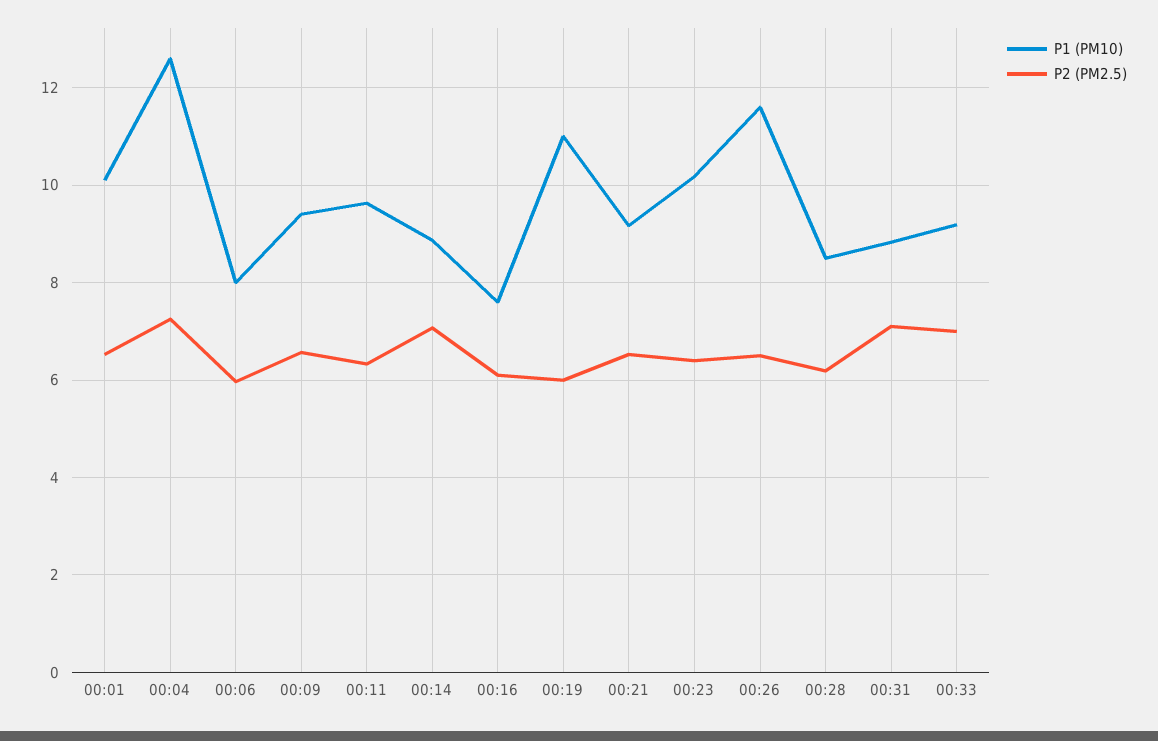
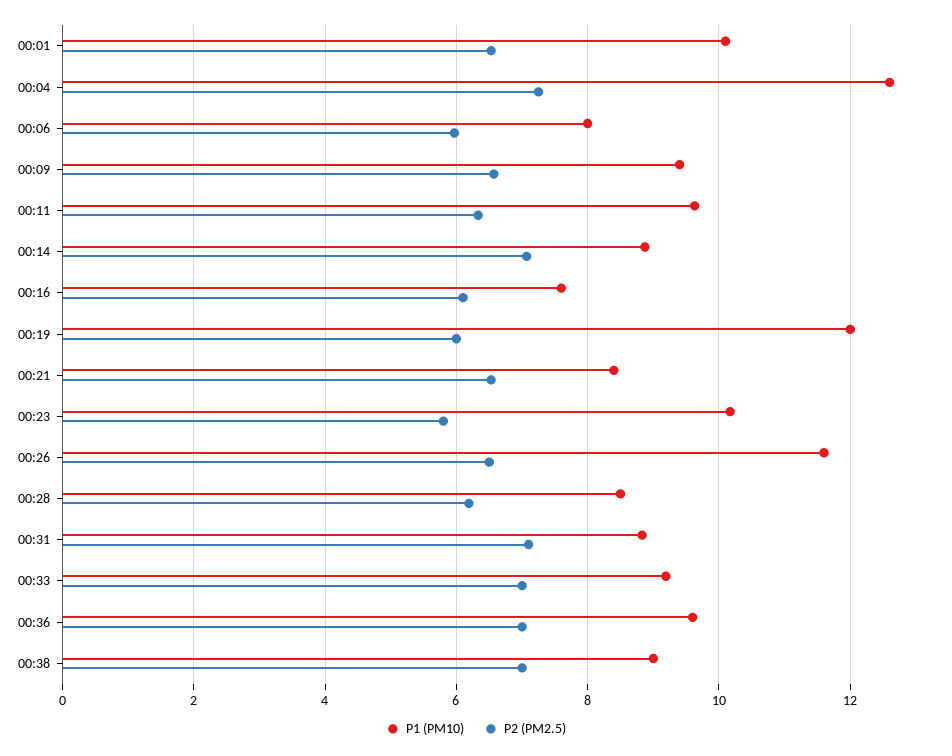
P1 (PM10), 00:19: 11 -> 12
P1 (PM10), 00:21: 9.2 -> 8.4
P2 (PM2.5), 00:23: 6.4 -> 5.8
P1 (PM10), 00:36: none -> 9.6
P2 (PM2.5), 00:36: none -> 7
P1 (PM10), 00:38: none -> 9
P2 (PM2.5), 00:38: none -> 7

